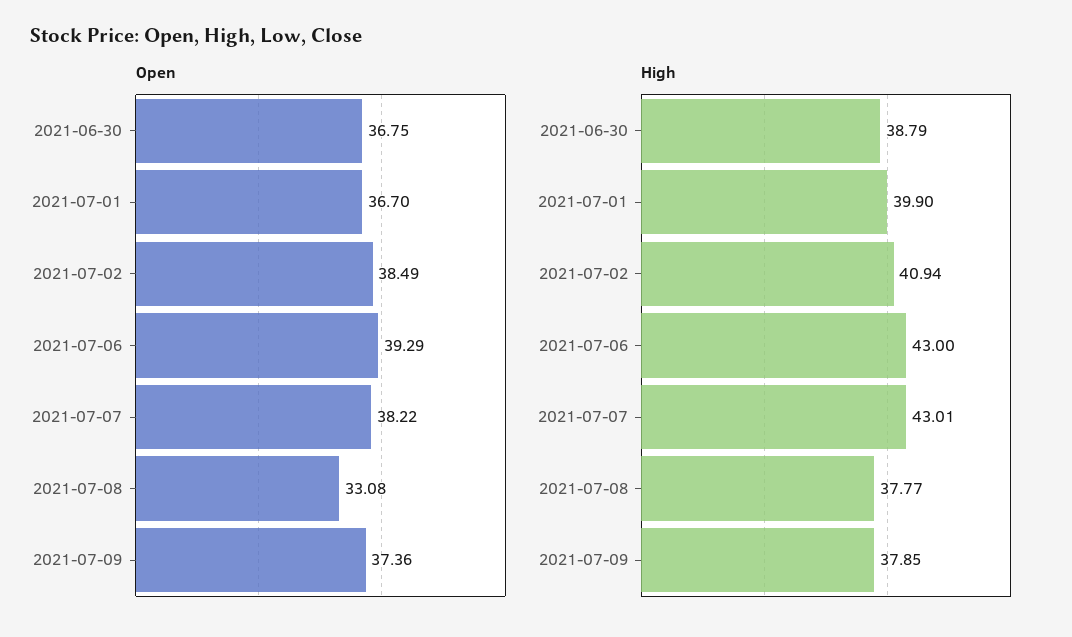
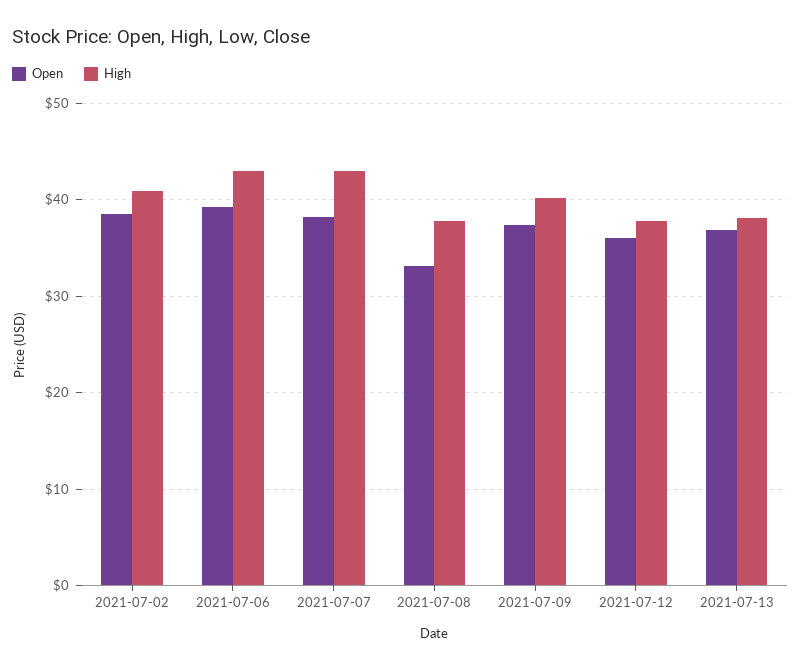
Open, 2021-06-30: 36.75 -> none
Open, 2021-07-01: 36.7 -> none
High, 2021-06-30: 38.79 -> none
High, 2021-07-01: 39.9 -> none
High, 2021-07-09: 37.85 -> 40
Open, 2021-07-12: none -> 36
High, 2021-07-12: none -> 38
Open, 2021-07-13: none -> 37
High, 2021-07-13: none -> 38

